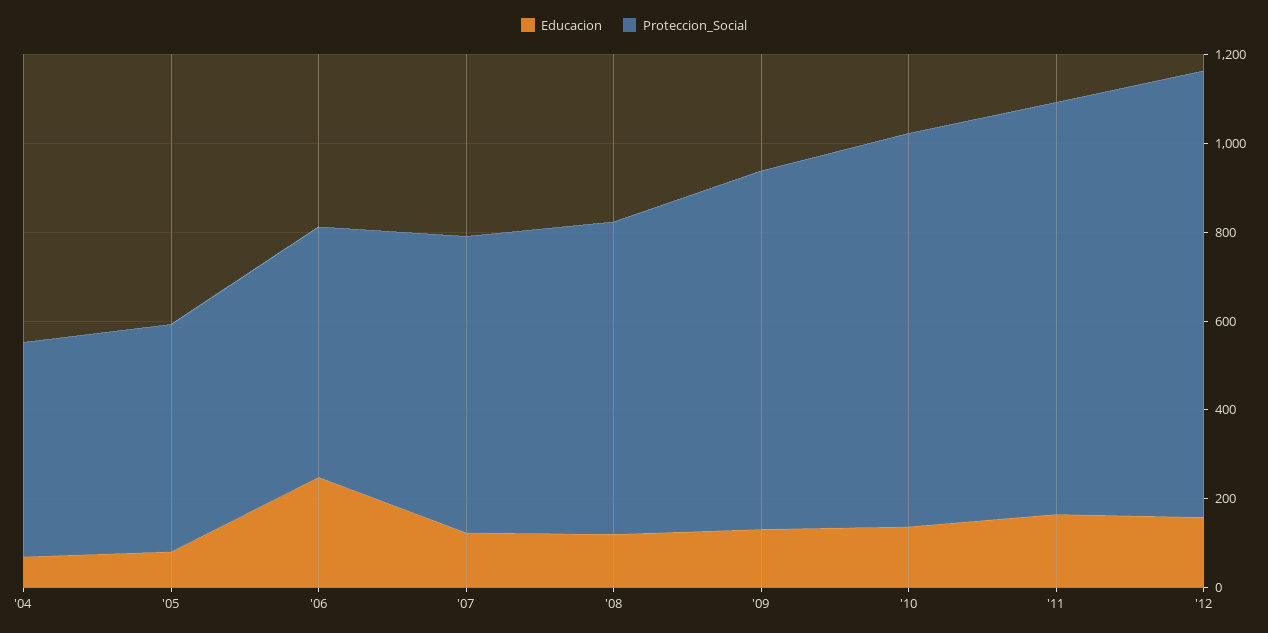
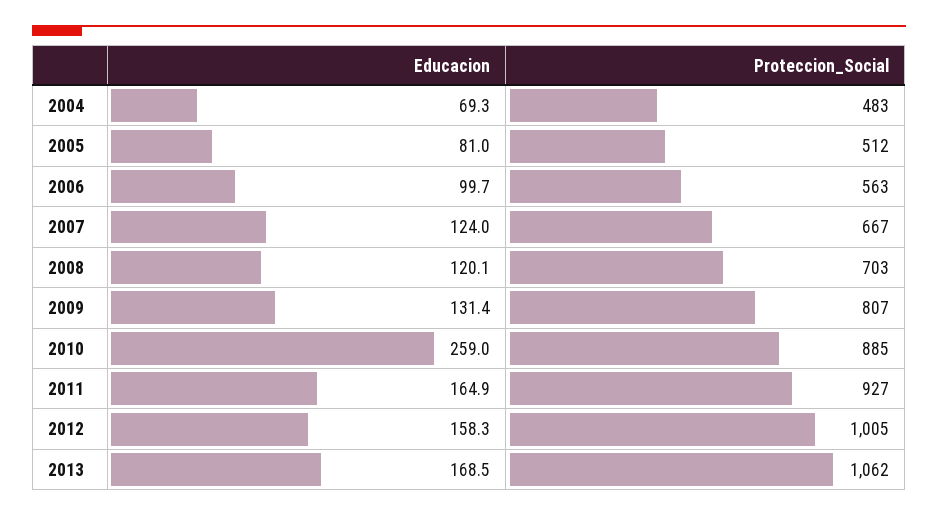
Educacion, '06: 250 -> 99.7
Educacion, '10: 150 -> 259
Educacion, 2013: none -> 168.5
Proteccion_Social, 2013: none -> 1062

